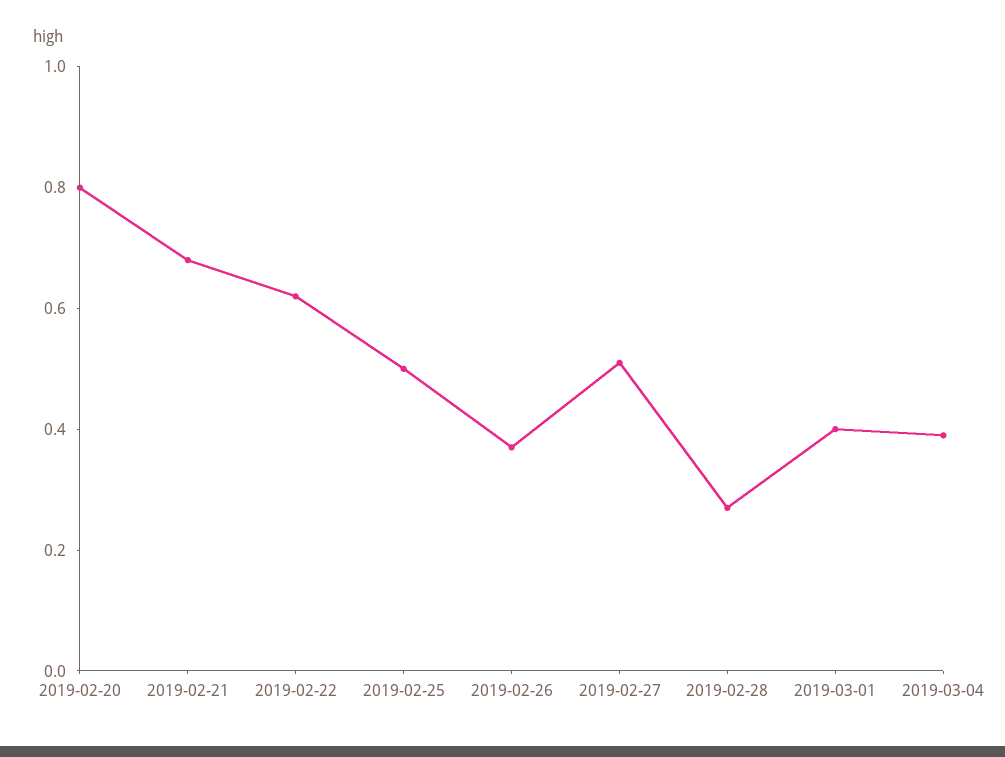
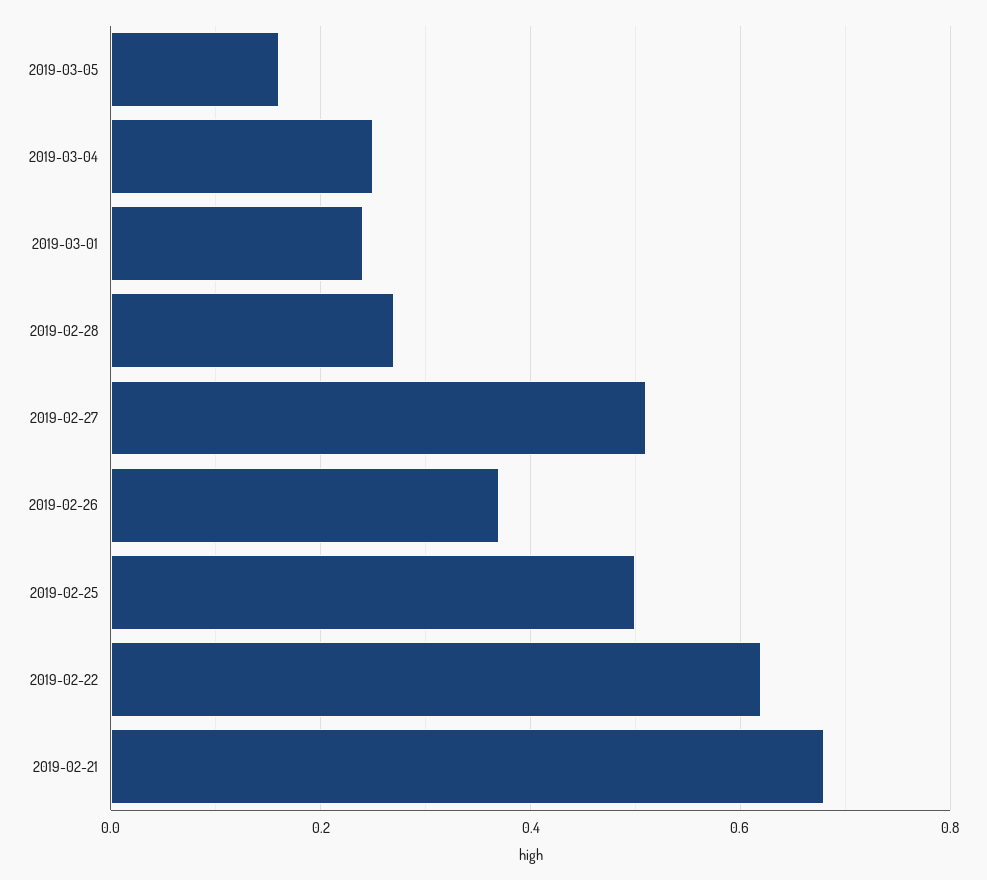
2019-02-20: 0.8 -> none
2019-03-01: 0.4 -> 0.25
2019-03-04: 0.4 -> 0.25
2019-03-05: none -> 0.15

